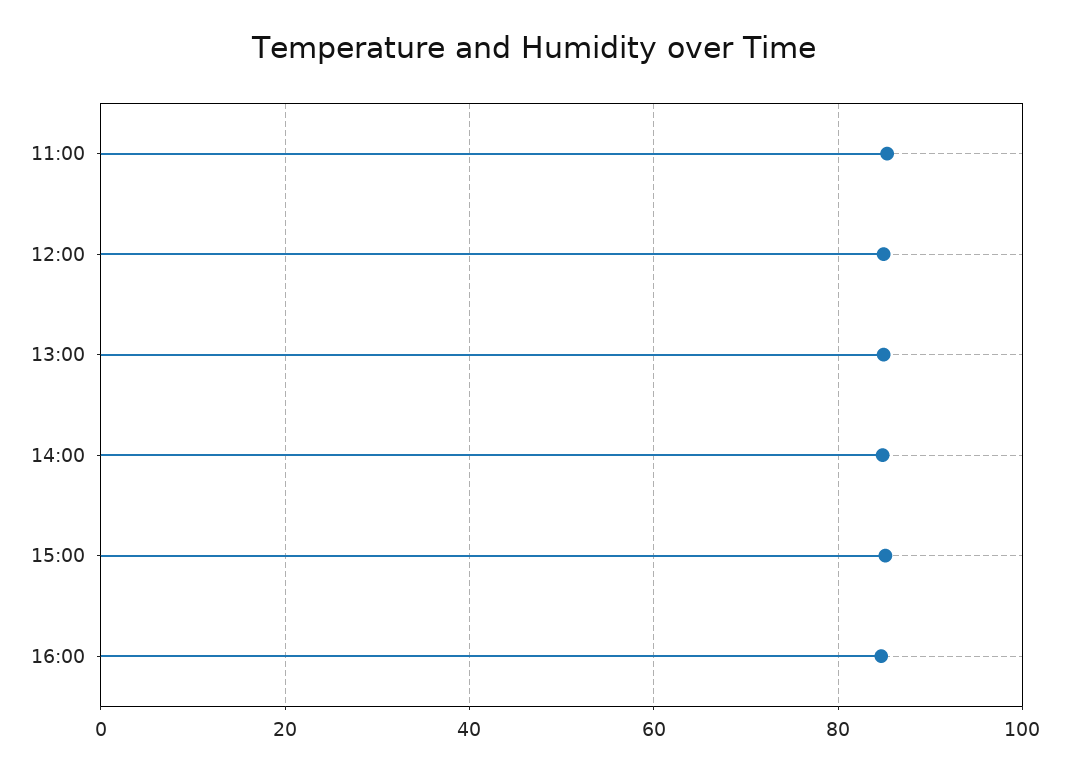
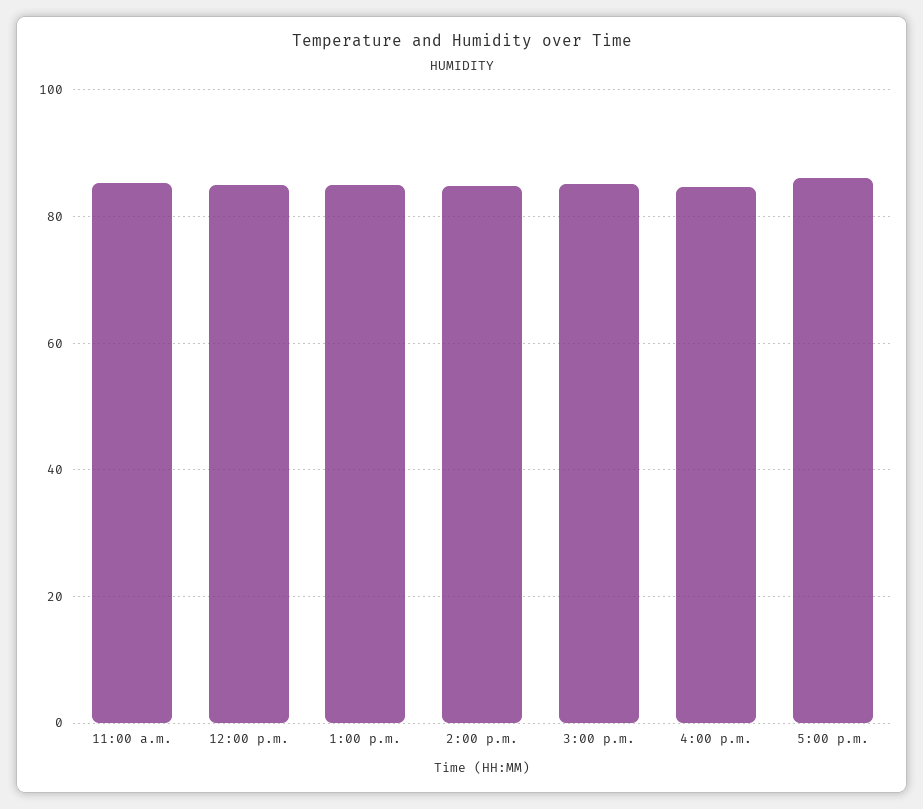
5:00 p.m.: none -> 86

